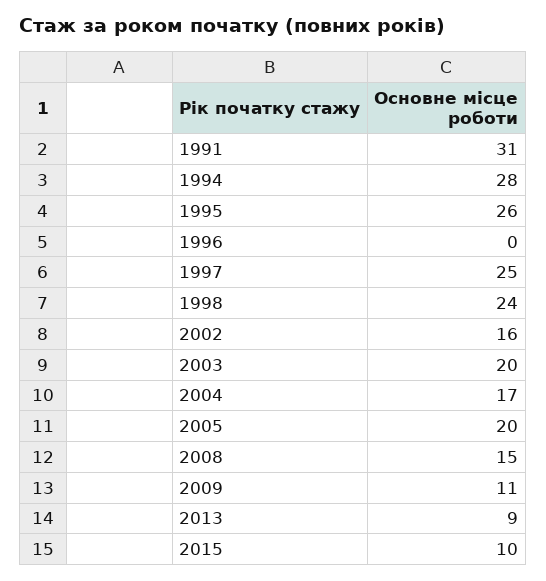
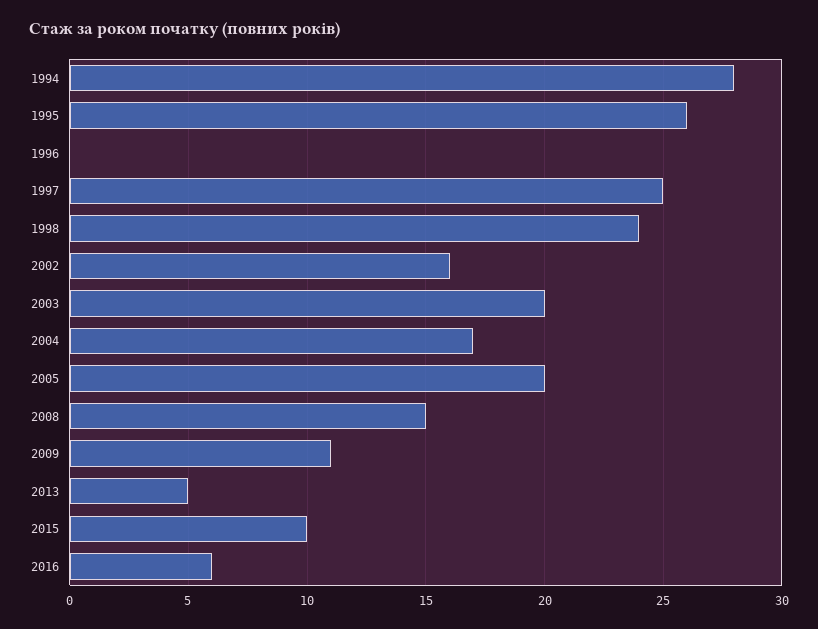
1991: 31 -> none
2013: 9 -> 5
2016: none -> 6

